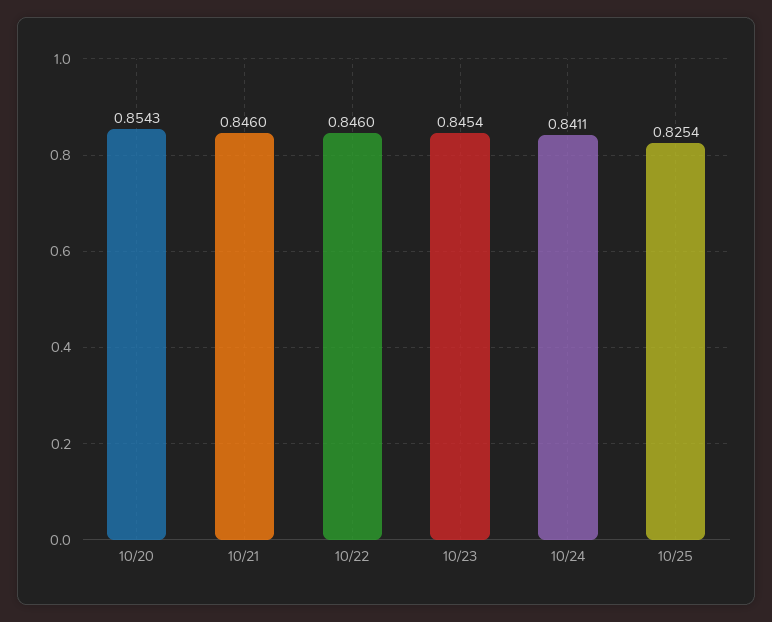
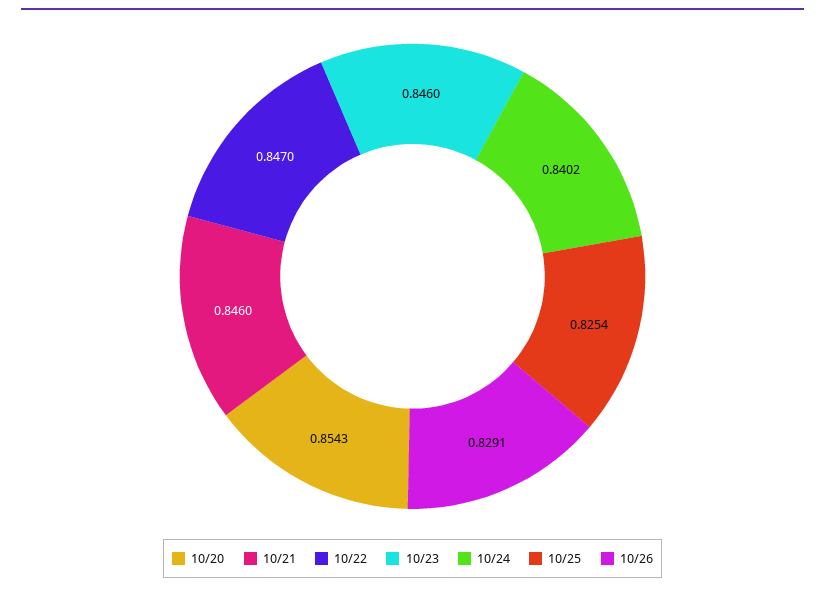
10/22: 0.846 -> 0.847
10/23: 0.8454 -> 0.846
10/24: 0.8411 -> 0.8402
10/26: none -> 0.8291

